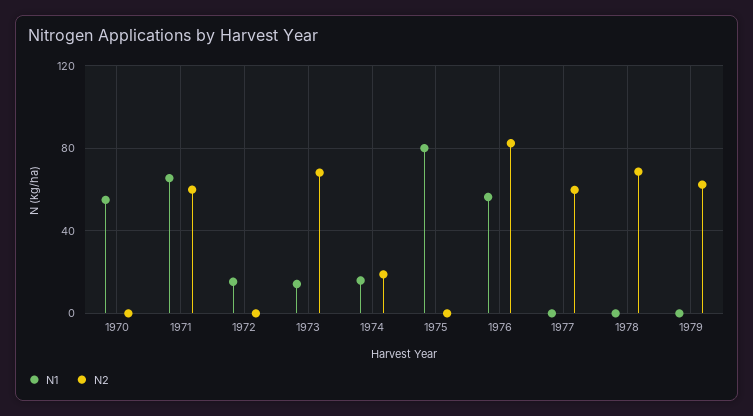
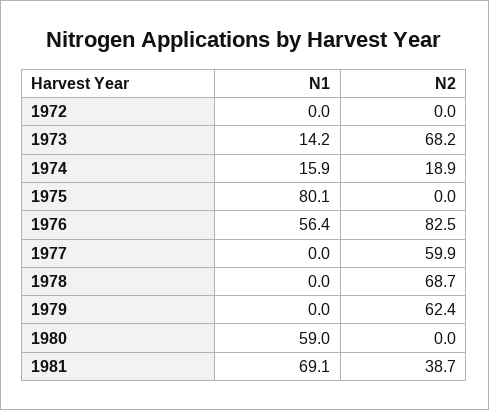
N1, 1970: 55 -> none
N2, 1970: 0 -> none
N1, 1971: 65 -> none
N2, 1971: 60 -> none
N1, 1972: 15 -> 0
N1, 1980: none -> 59
N2, 1980: none -> 0
N1, 1981: none -> 69.1
N2, 1981: none -> 38.7

